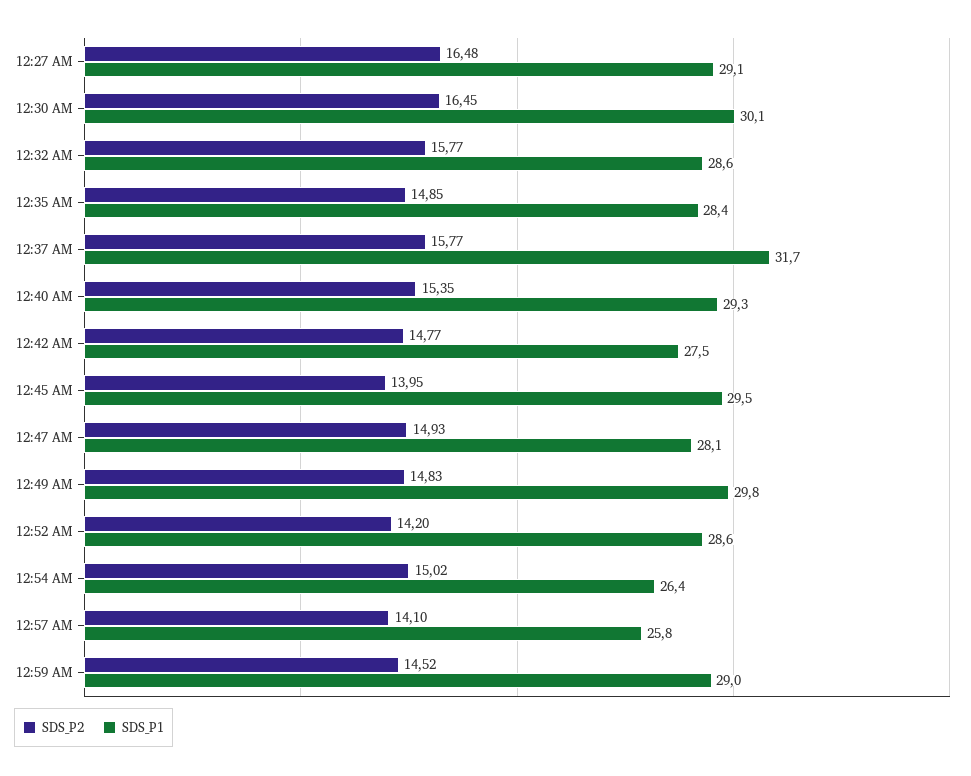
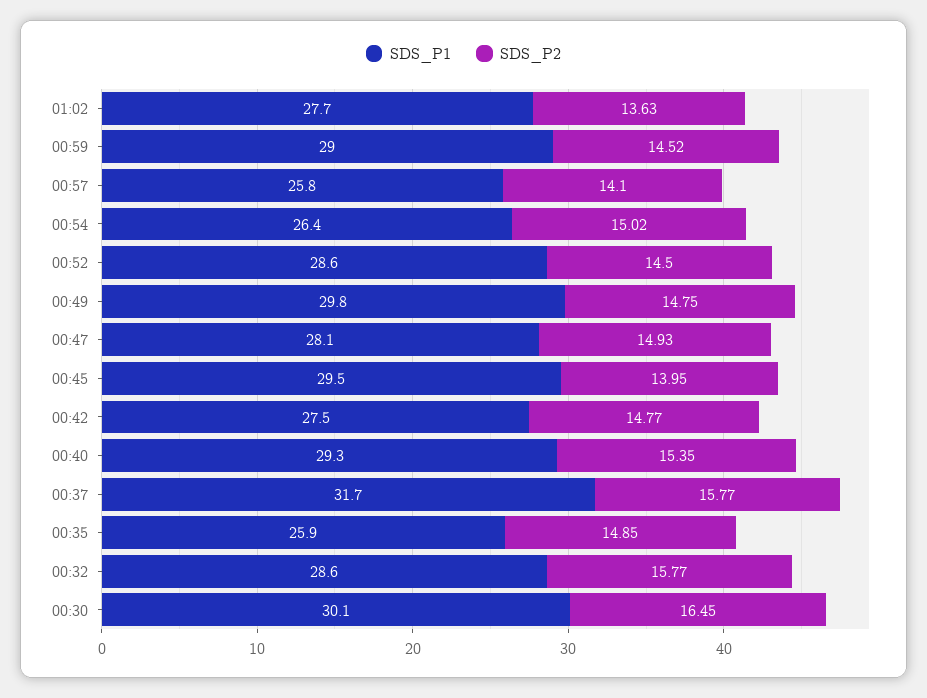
SDS_P2, 12:27 AM: 16.48 -> none
SDS_P1, 12:27 AM: 29.1 -> none
SDS_P1, 12:35 AM: 28.4 -> 25.9
SDS_P2, 12:49 AM: 14.83 -> 14.75
SDS_P2, 12:52 AM: 14.2 -> 14.5
SDS_P1, 01:02: none -> 27.7
SDS_P2, 01:02: none -> 13.63

